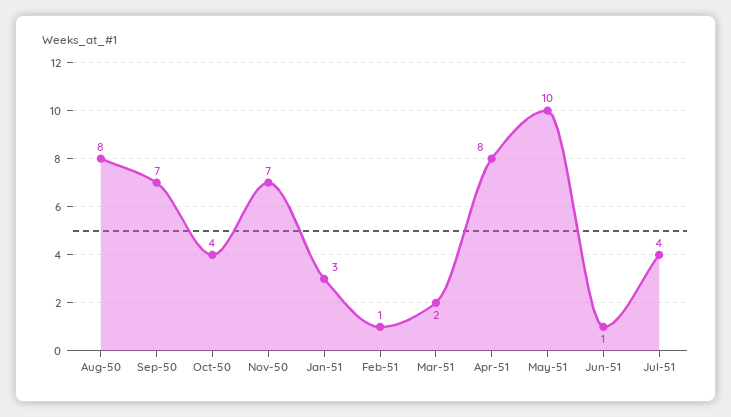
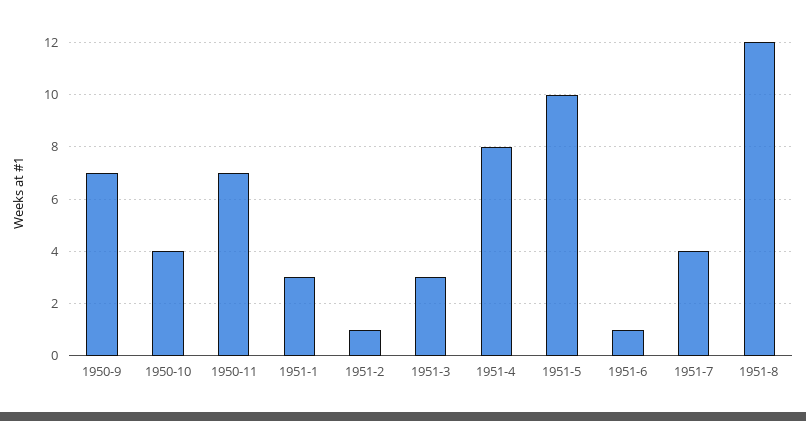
Aug-50: 8 -> none
Mar-51: 2 -> 3
1951-8: none -> 12

